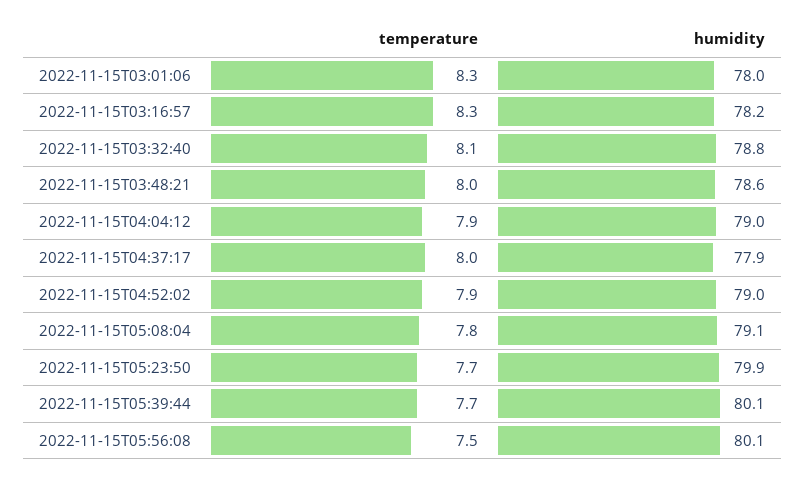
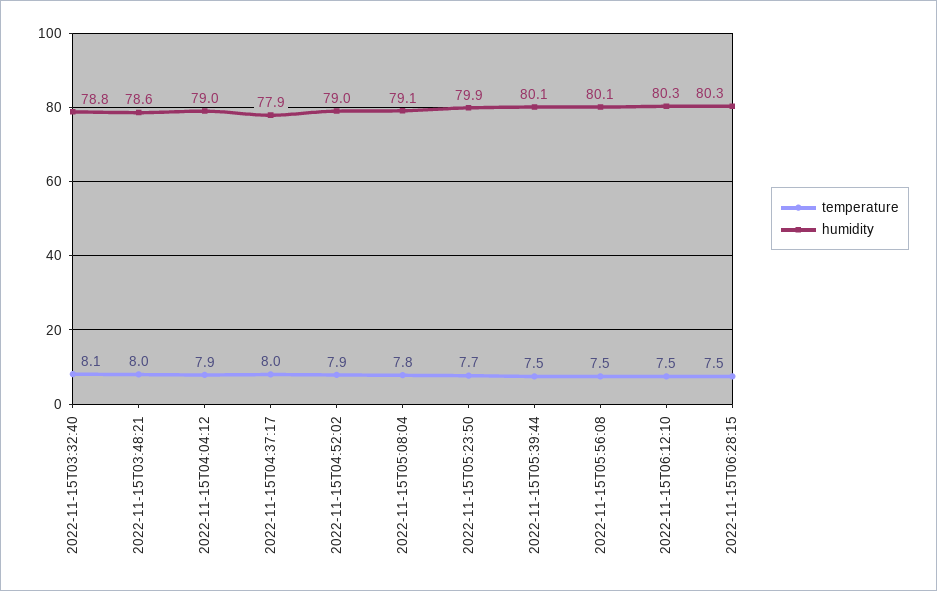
temperature, 2022-11-15T03:01:06: 8.3 -> none
humidity, 2022-11-15T03:01:06: 78 -> none
temperature, 2022-11-15T03:16:57: 8.3 -> none
humidity, 2022-11-15T03:16:57: 78.2 -> none
temperature, 2022-11-15T05:39:44: 7.7 -> 7.5
temperature, 2022-11-15T06:12:10: none -> 7.5
humidity, 2022-11-15T06:12:10: none -> 80.3
temperature, 2022-11-15T06:28:15: none -> 7.5
humidity, 2022-11-15T06:28:15: none -> 80.3

